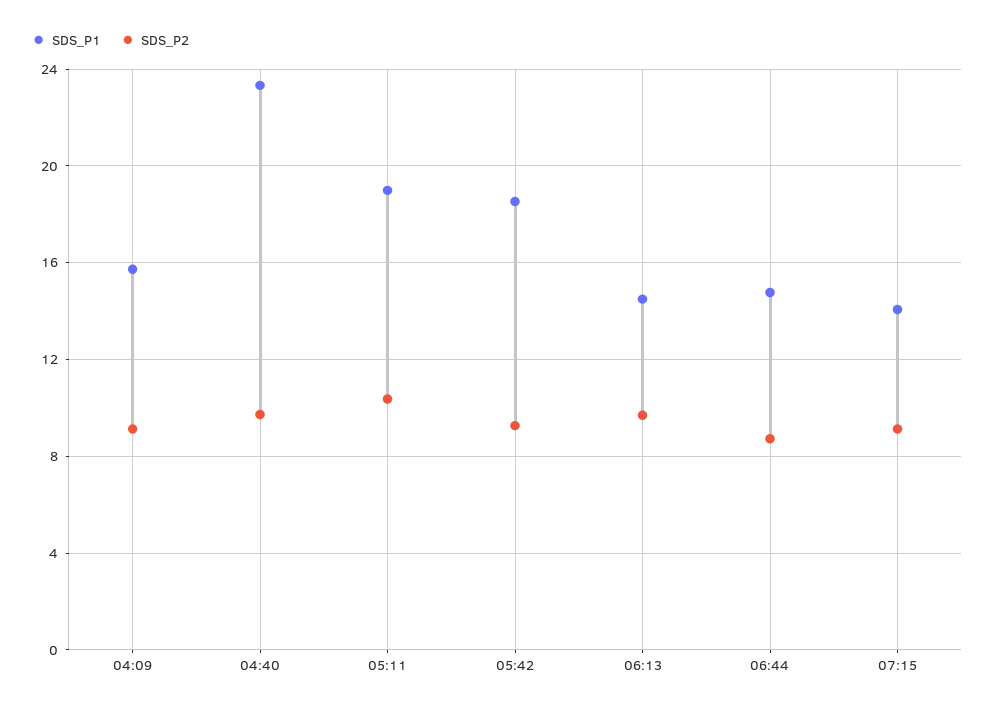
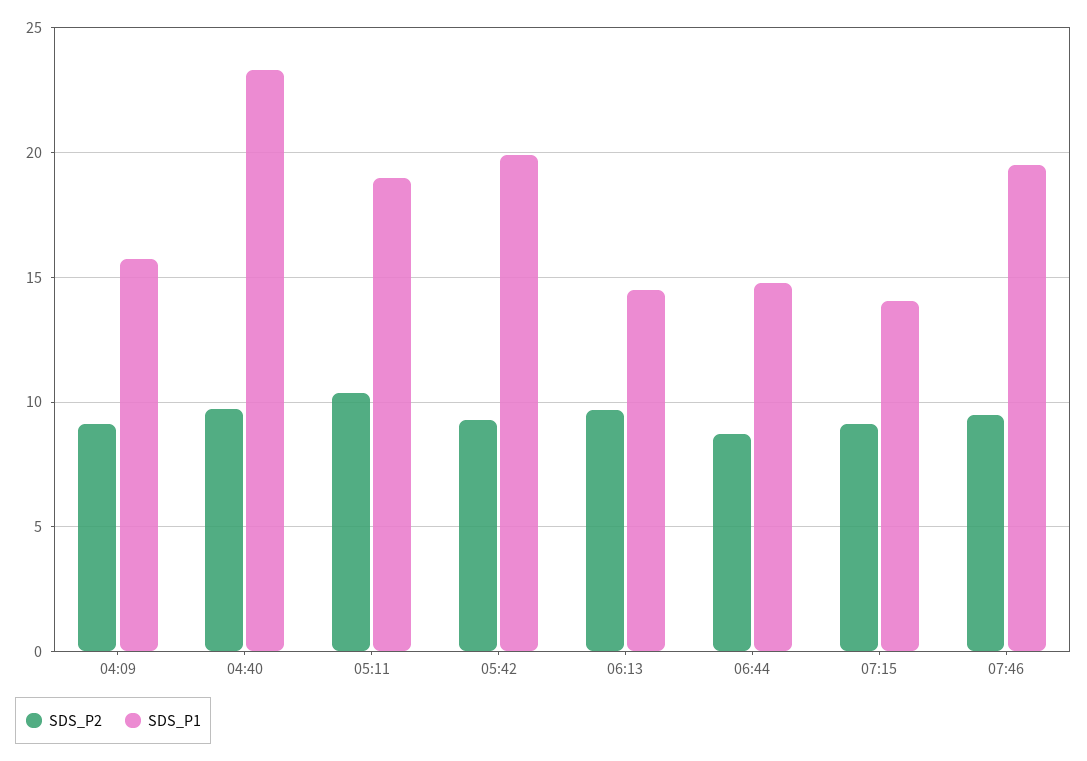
SDS_P1, 05:42: 18.5 -> 20
SDS_P2, 07:46: none -> 9.5
SDS_P1, 07:46: none -> 19.5

